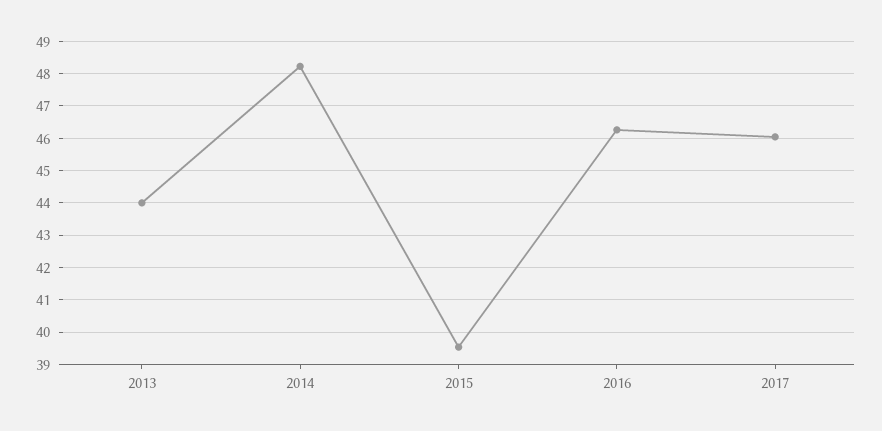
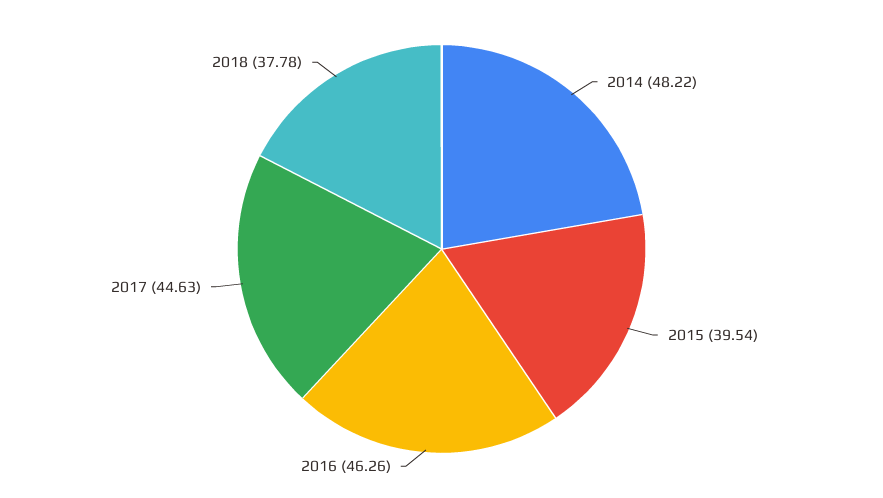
2013: 44 -> none
2017: 46 -> 44.63
2018: none -> 37.78

